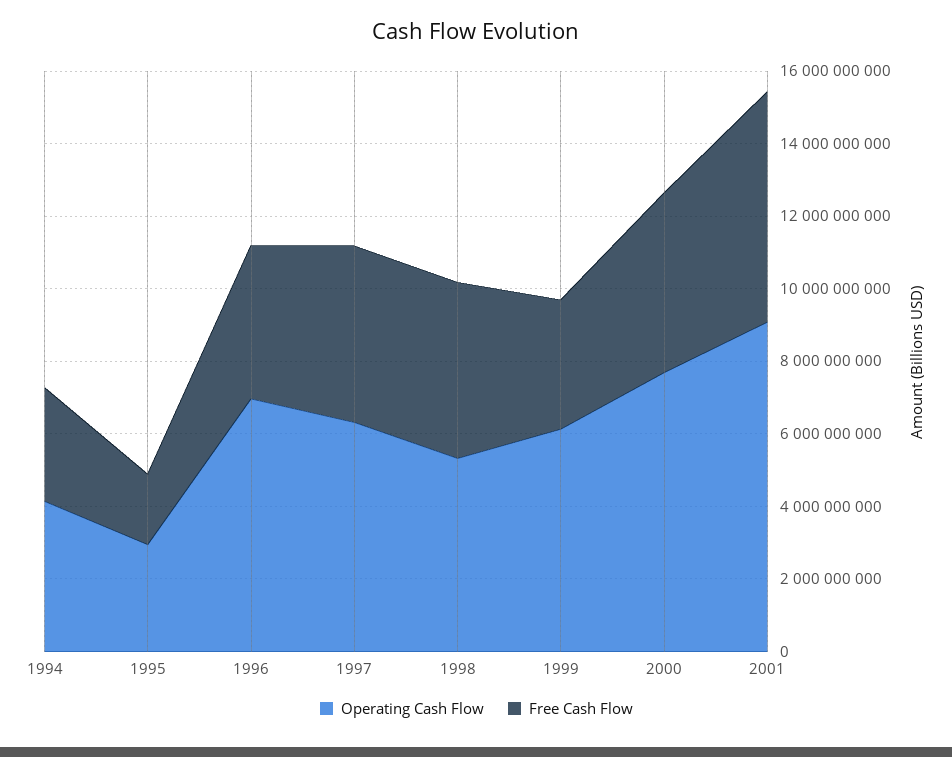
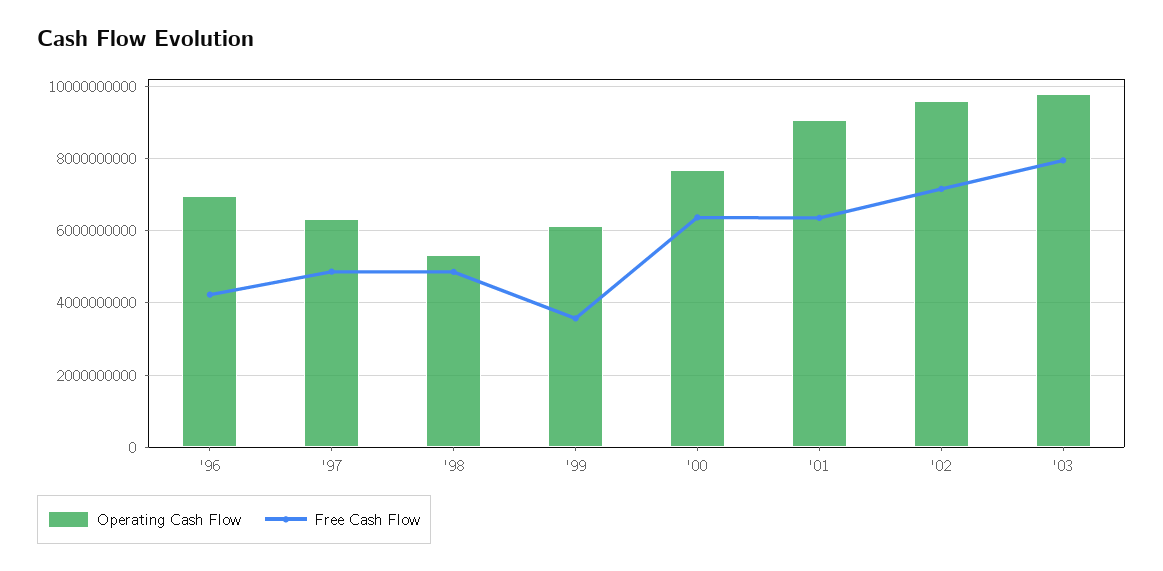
Operating Cash Flow, 1994: 4000000000 -> none
Free Cash Flow, 1994: 3000000000 -> none
Operating Cash Flow, 1995: 3000000000 -> none
Free Cash Flow, 1995: 2000000000 -> none
Free Cash Flow, 2000: 5000000000 -> 6400000000
Operating Cash Flow, '02: none -> 9600000000
Free Cash Flow, '02: none -> 7200000000
Operating Cash Flow, '03: none -> 9800000000
Free Cash Flow, '03: none -> 8000000000

